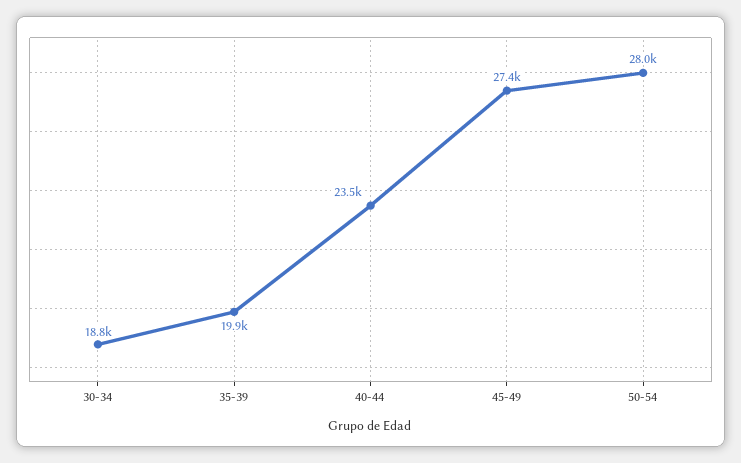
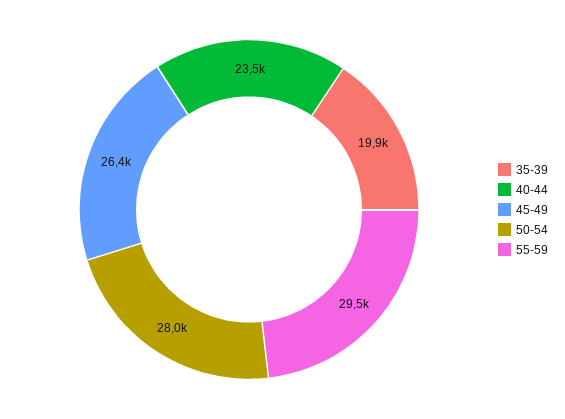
30-34: 18800 -> none
45-49: 27400 -> 26400
55-59: none -> 29500

